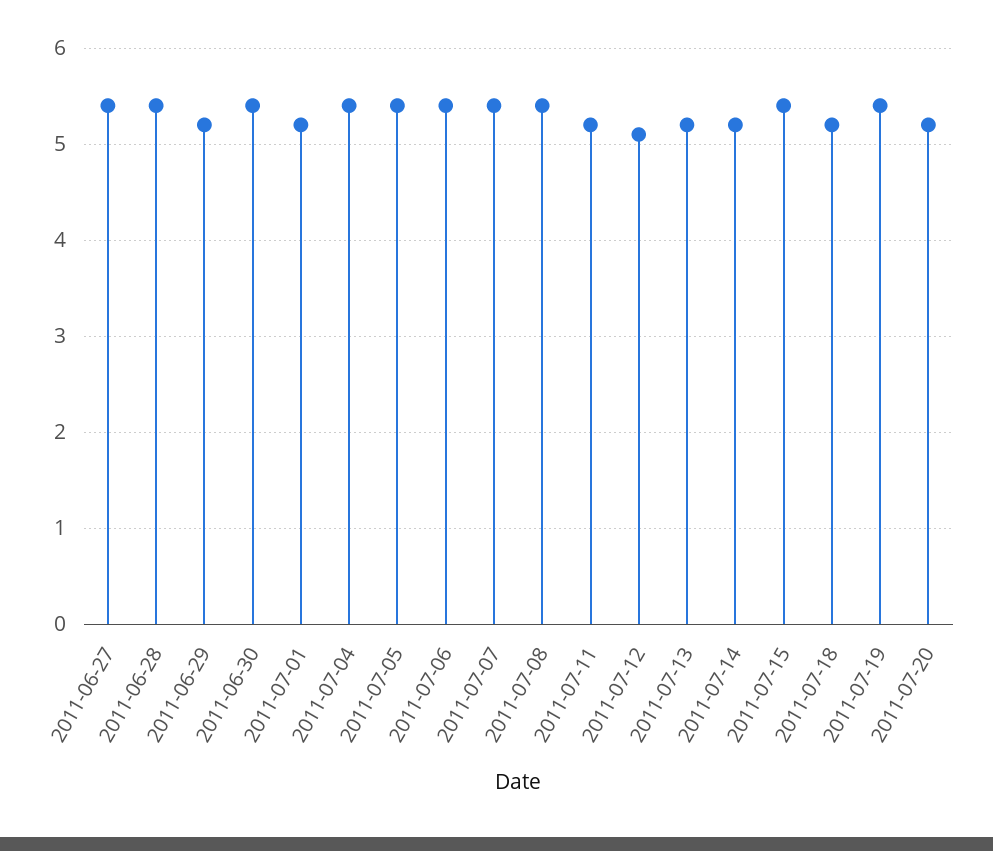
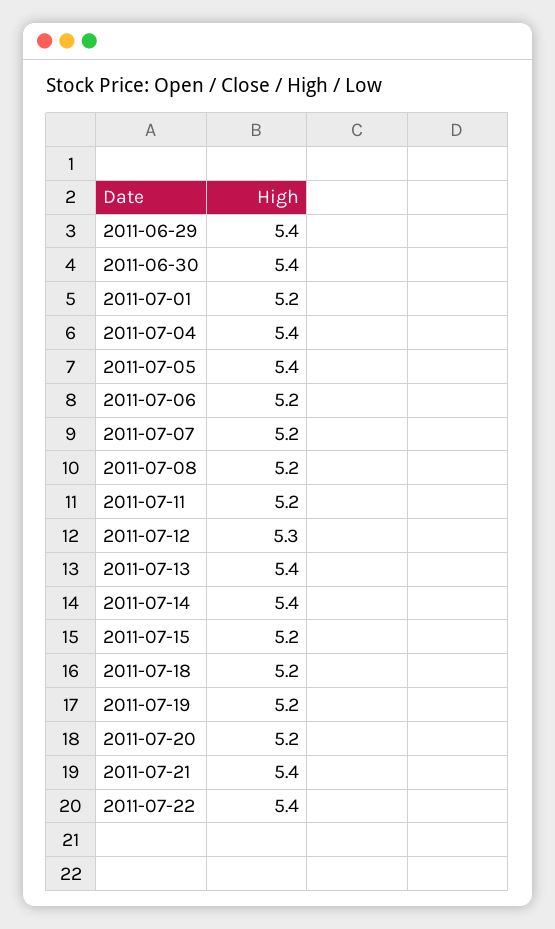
2011-06-27: 5.4 -> none
2011-06-28: 5.4 -> none
2011-06-29: 5.2 -> 5.4
2011-07-06: 5.4 -> 5.2
2011-07-07: 5.4 -> 5.2
2011-07-08: 5.4 -> 5.2
2011-07-12: 5.1 -> 5.3
2011-07-13: 5.2 -> 5.4
2011-07-14: 5.2 -> 5.4
2011-07-15: 5.4 -> 5.2
2011-07-19: 5.4 -> 5.2
2011-07-21: none -> 5.4
2011-07-22: none -> 5.4

